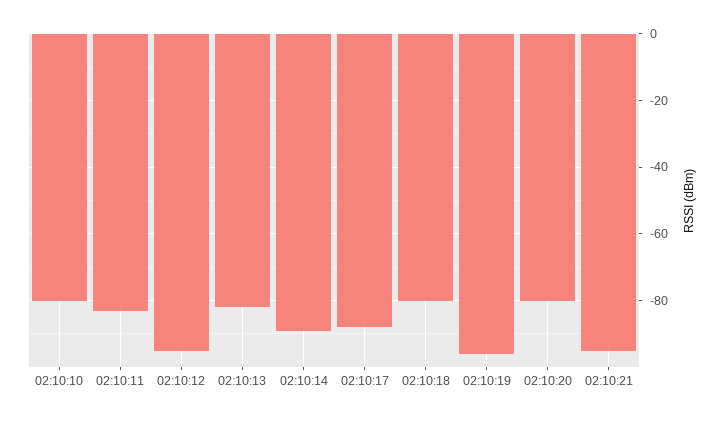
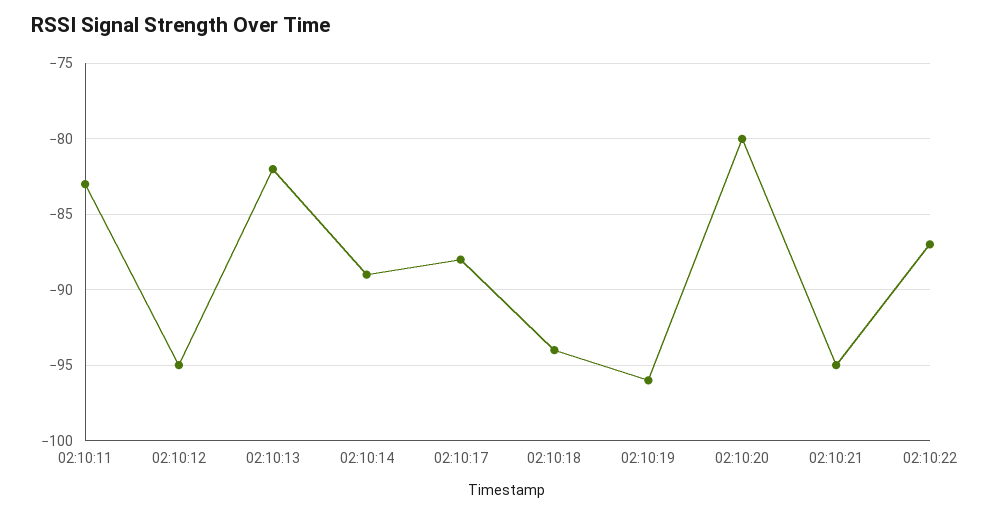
02:10:10: -80 -> none
02:10:18: -80 -> -94
02:10:22: none -> -87

